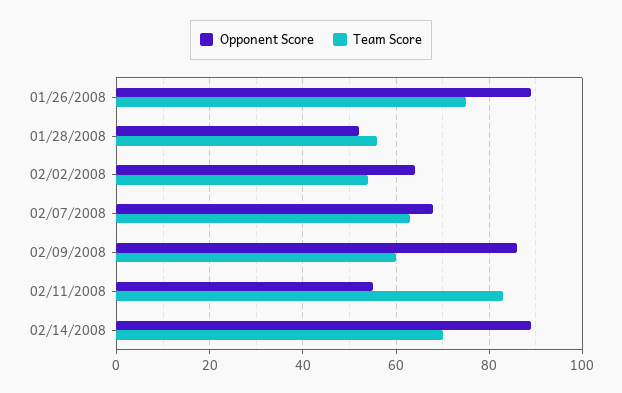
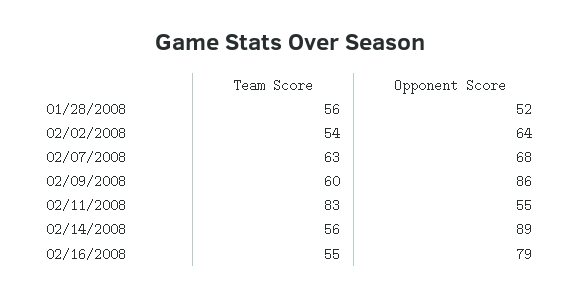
Opponent Score, 01/26/2008: 90 -> none
Team Score, 01/26/2008: 75 -> none
Team Score, 02/14/2008: 70 -> 56
Team Score, 02/16/2008: none -> 55
Opponent Score, 02/16/2008: none -> 79

